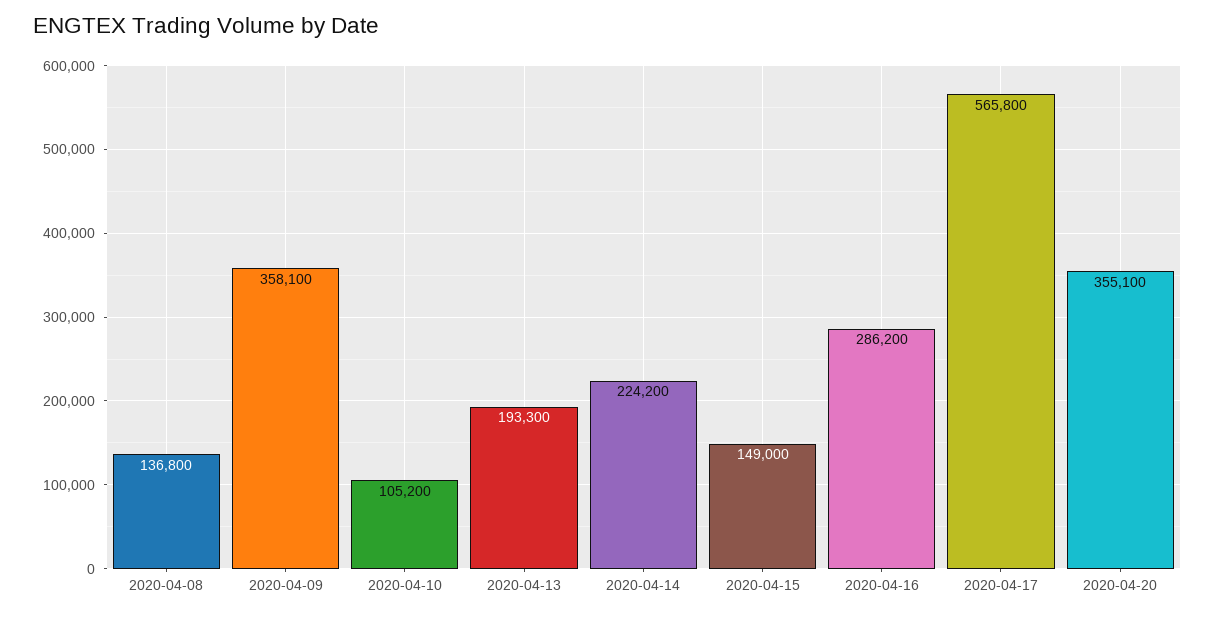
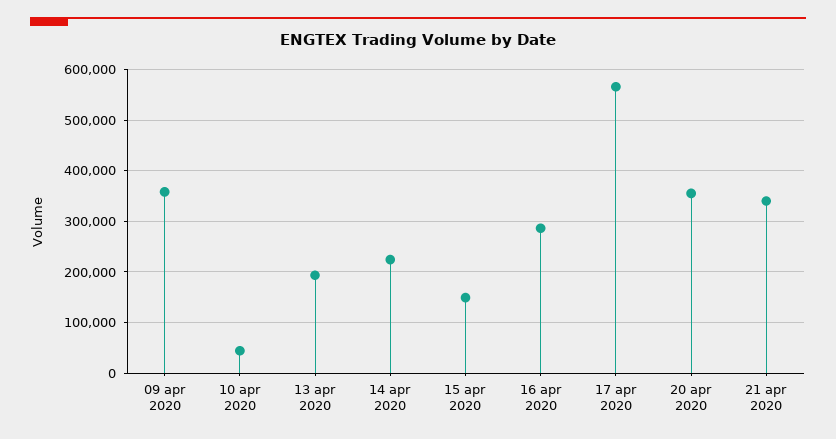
2020-04-08: 136800 -> none
2020-04-10: 105200 -> 40000
21 apr 2020: none -> 340000

